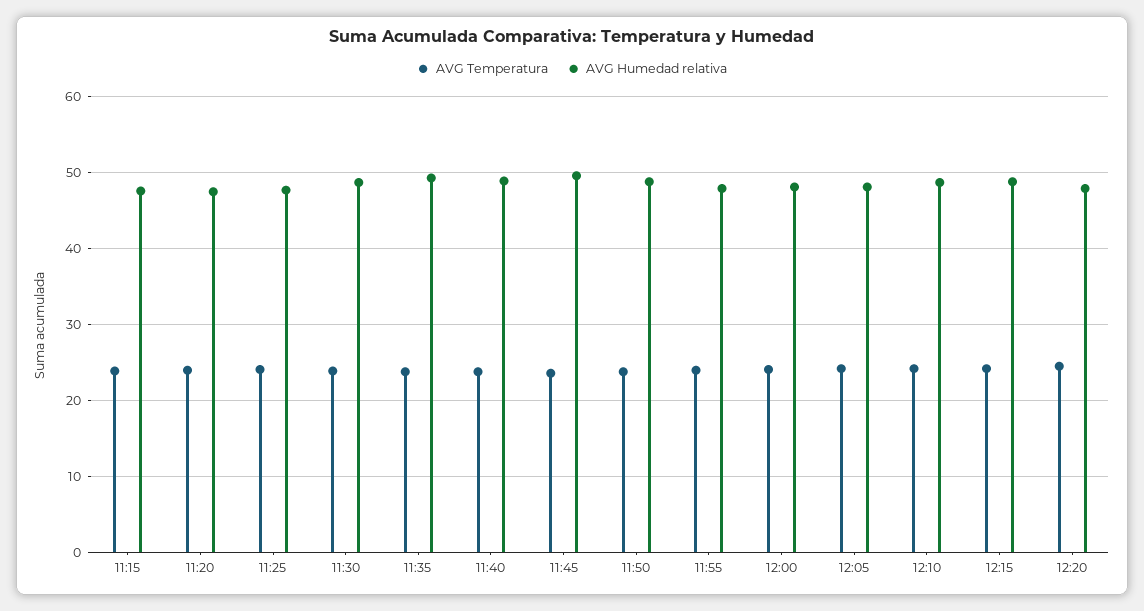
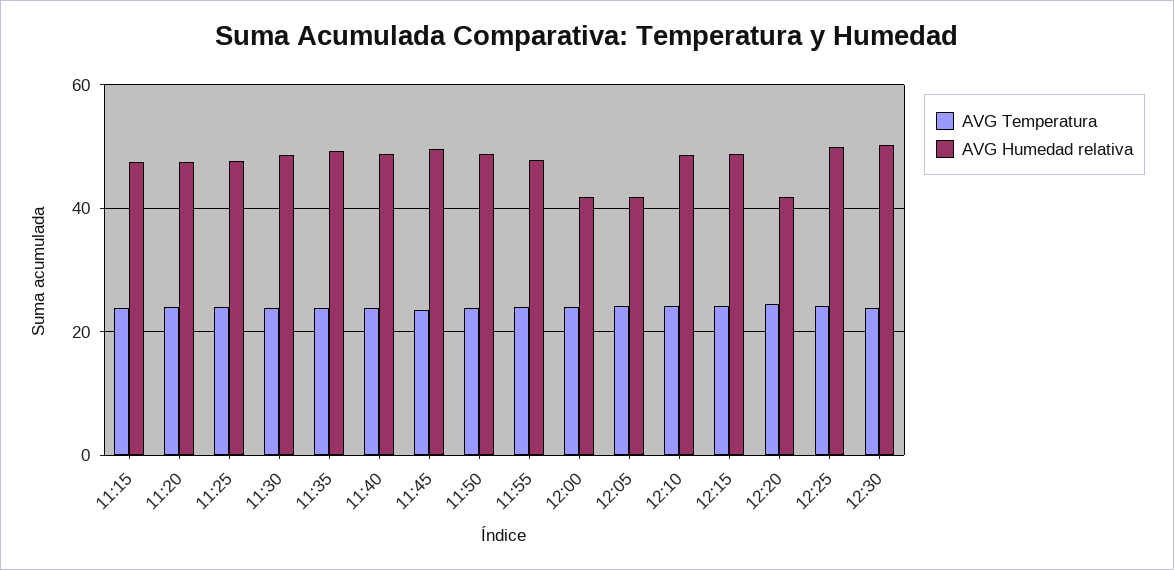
AVG Humedad relativa, 12:00: 48 -> 42
AVG Humedad relativa, 12:05: 48 -> 42
AVG Humedad relativa, 12:20: 48 -> 42
AVG Temperatura, 12:25: none -> 24
AVG Humedad relativa, 12:25: none -> 50
AVG Temperatura, 12:30: none -> 24
AVG Humedad relativa, 12:30: none -> 50

